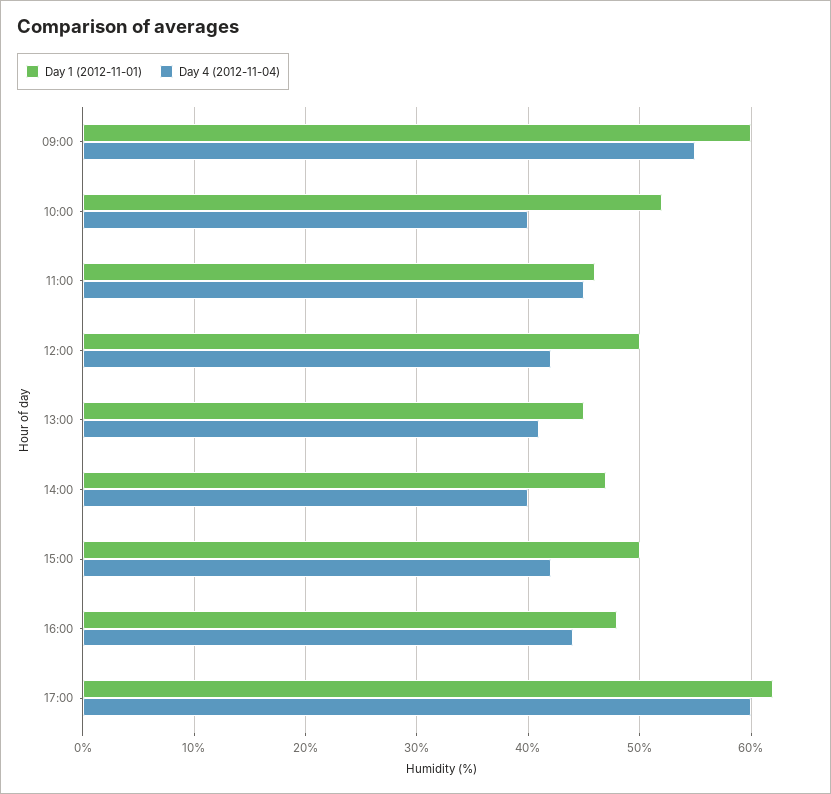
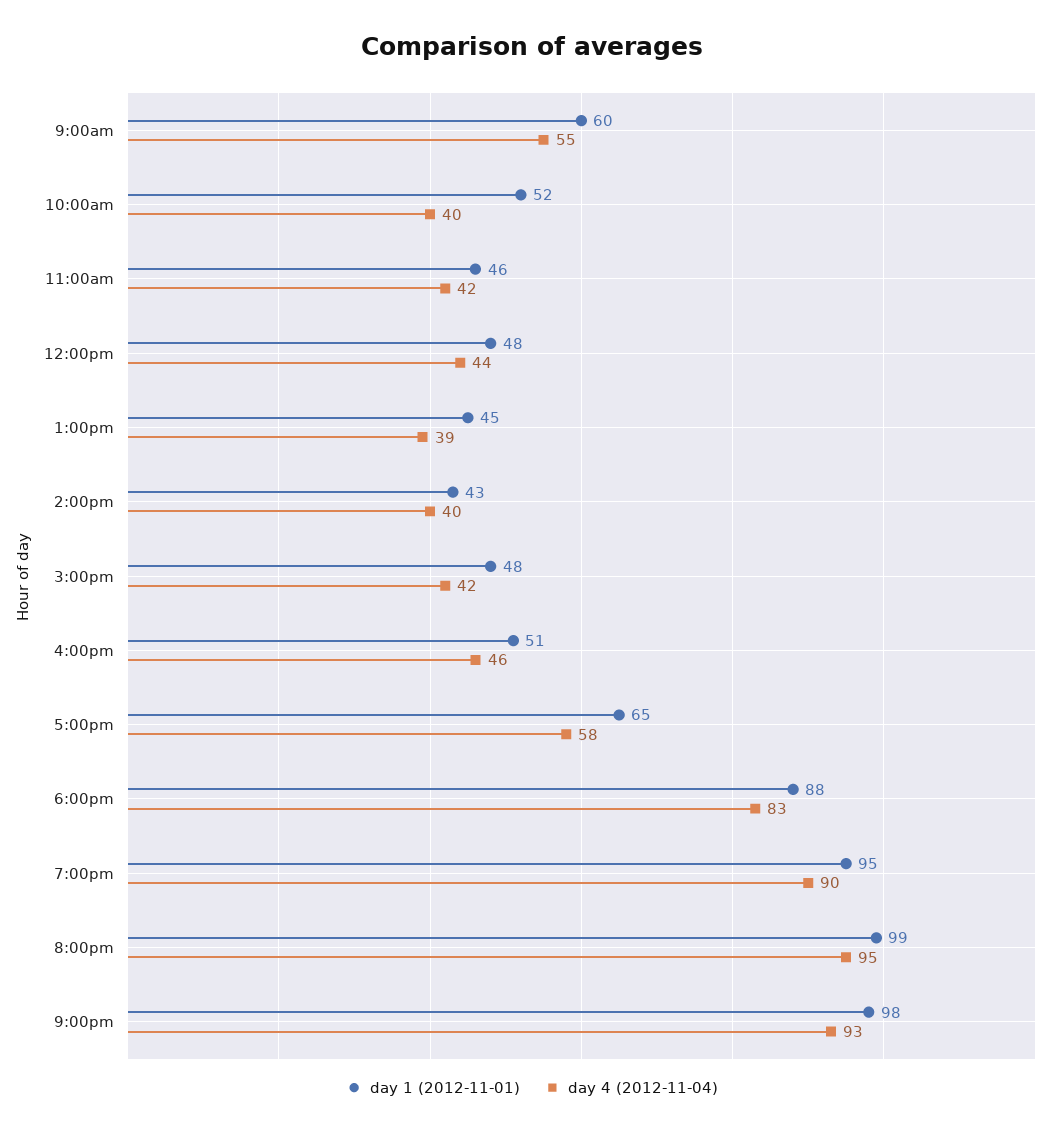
Day 4 (2012-11-04), 11:00: 45 -> 42
Day 1 (2012-11-01), 12:00: 50 -> 48
Day 4 (2012-11-04), 12:00: 42 -> 44
Day 4 (2012-11-04), 13:00: 41 -> 39
Day 1 (2012-11-01), 14:00: 47 -> 43
Day 1 (2012-11-01), 15:00: 50 -> 48
Day 1 (2012-11-01), 16:00: 48 -> 51
Day 4 (2012-11-04), 16:00: 44 -> 46
Day 1 (2012-11-01), 17:00: 62 -> 65
Day 4 (2012-11-04), 17:00: 60 -> 58
Day 1 (2012-11-01), 6:00pm: none -> 88
Day 4 (2012-11-04), 6:00pm: none -> 83
Day 1 (2012-11-01), 7:00pm: none -> 95
Day 4 (2012-11-04), 7:00pm: none -> 90
Day 1 (2012-11-01), 8:00pm: none -> 99
Day 4 (2012-11-04), 8:00pm: none -> 95
Day 1 (2012-11-01), 9:00pm: none -> 98
Day 4 (2012-11-04), 9:00pm: none -> 93

